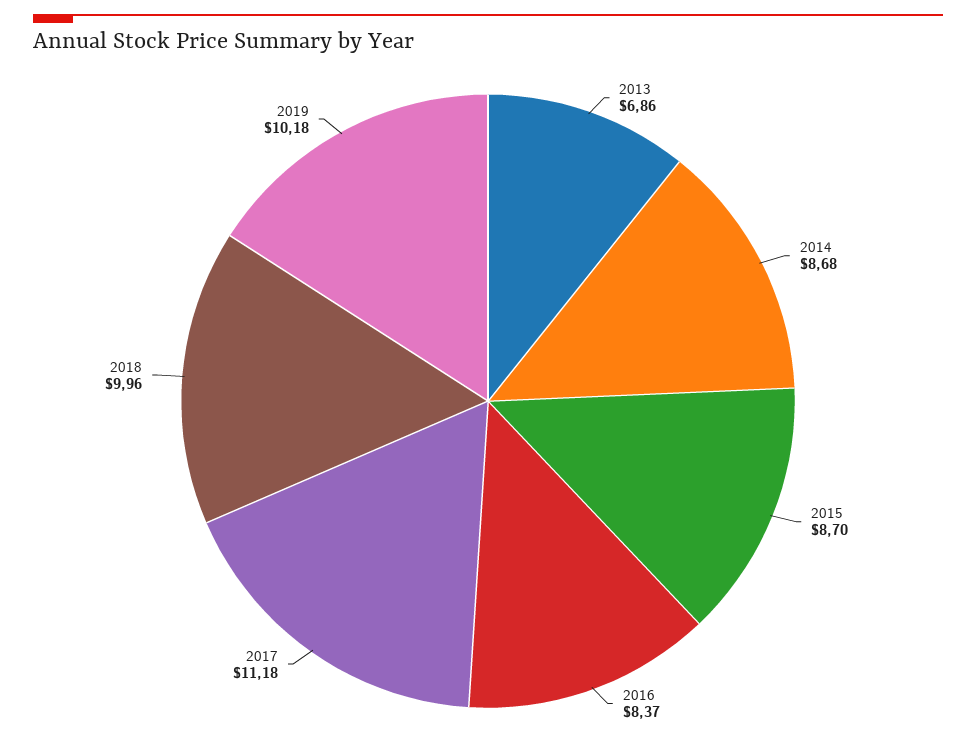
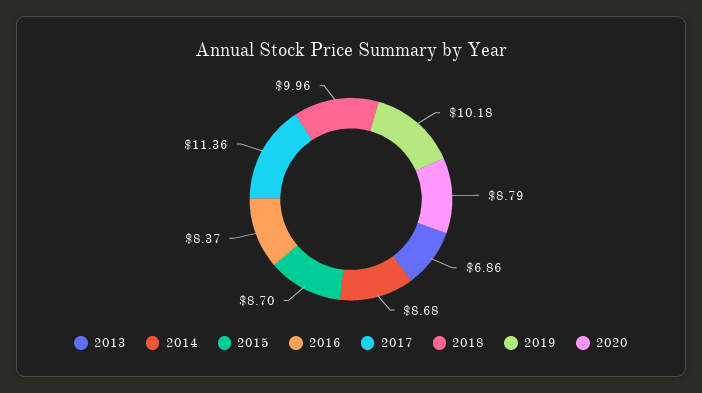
2017: 11.18 -> 11.36
2020: none -> 8.79

